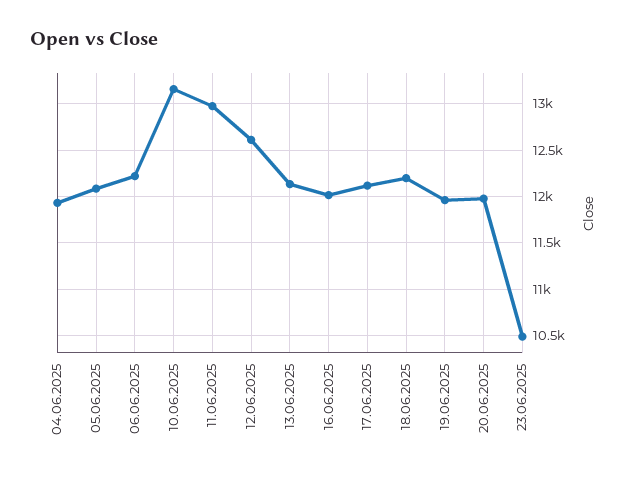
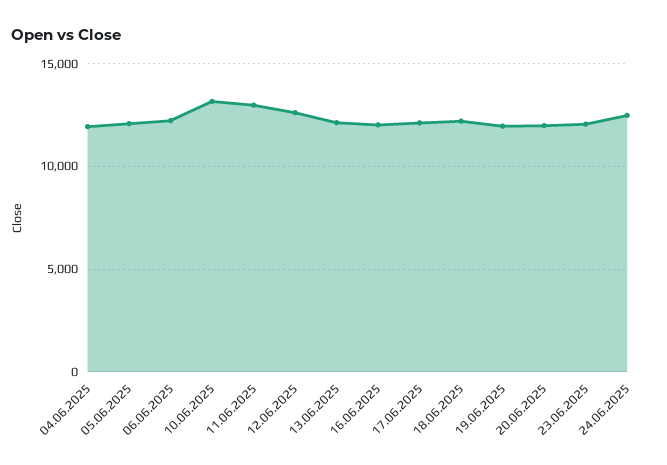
23.06.2025: 10500 -> 12000
24.06.2025: none -> 12500

